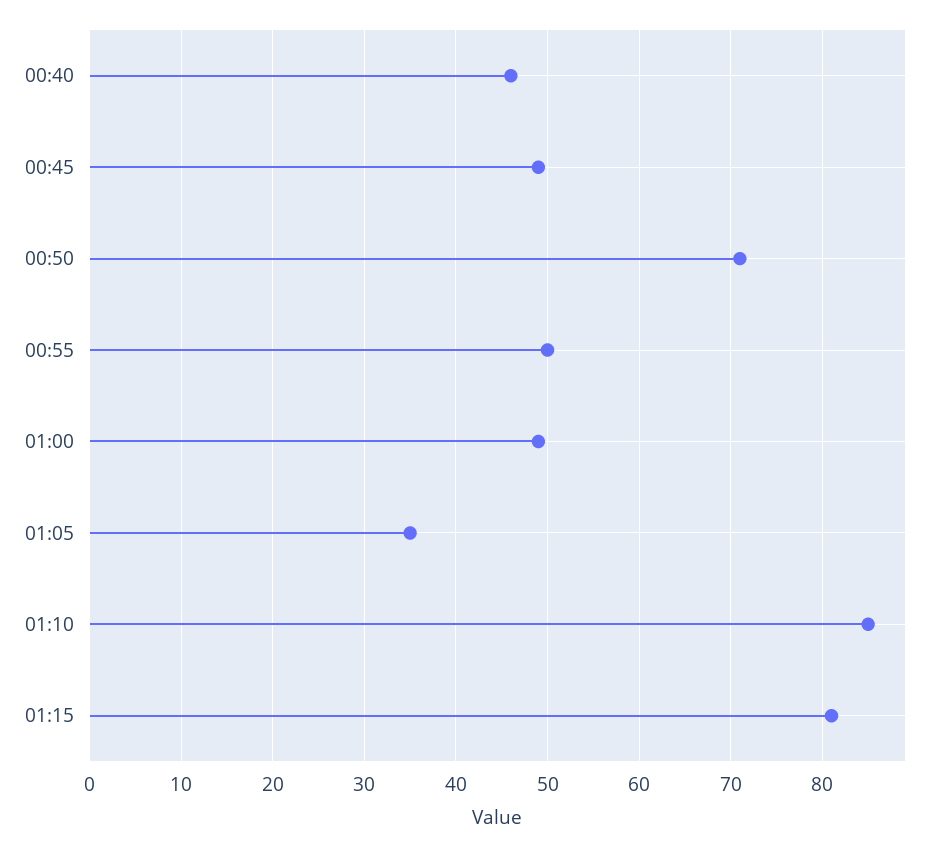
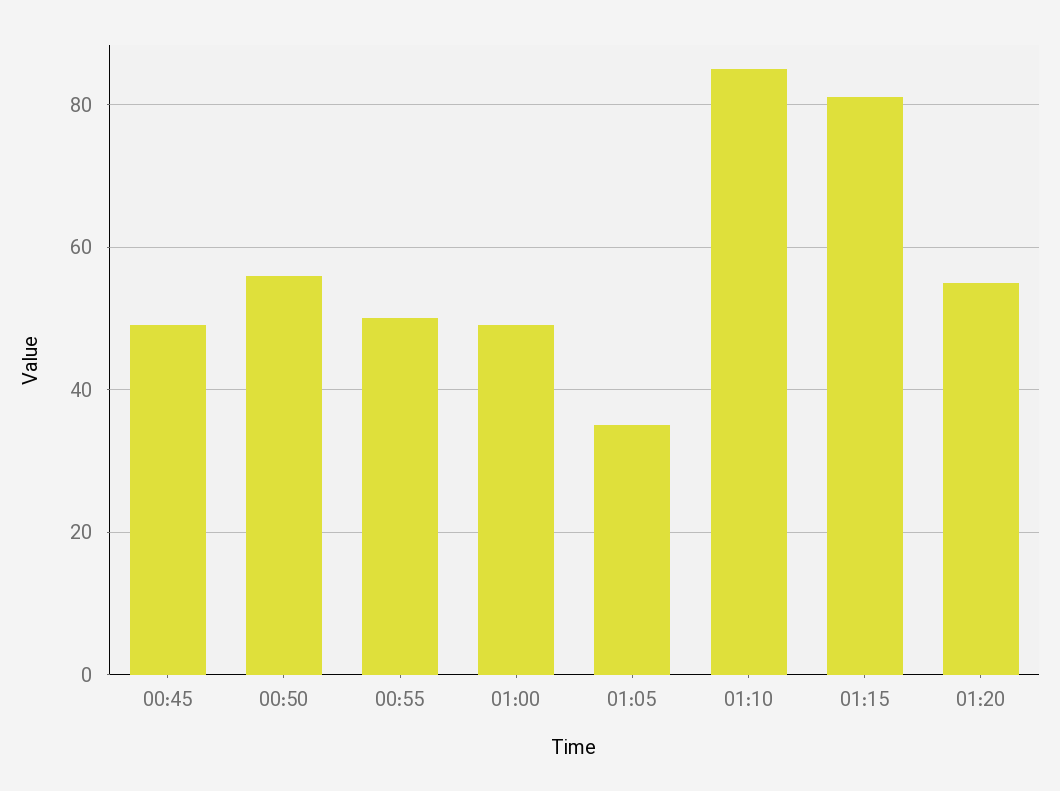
00:40: 46 -> none
00:50: 71 -> 55
01:20: none -> 55

